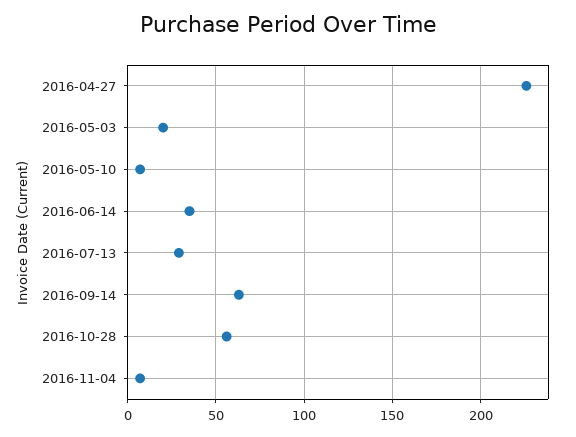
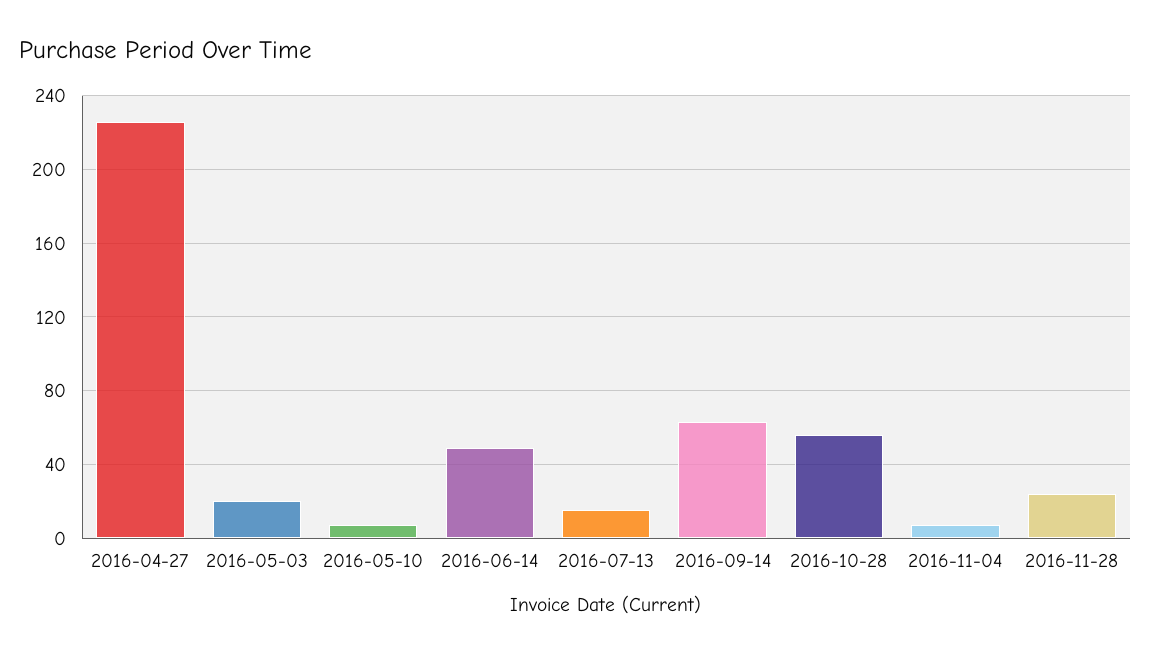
2016-06-14: 35 -> 50
2016-07-13: 30 -> 15
2016-11-28: none -> 25

